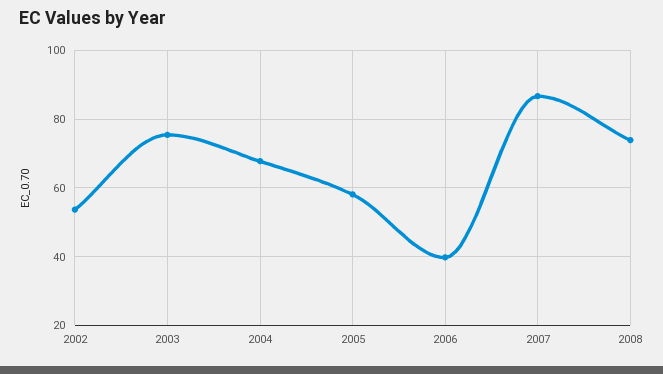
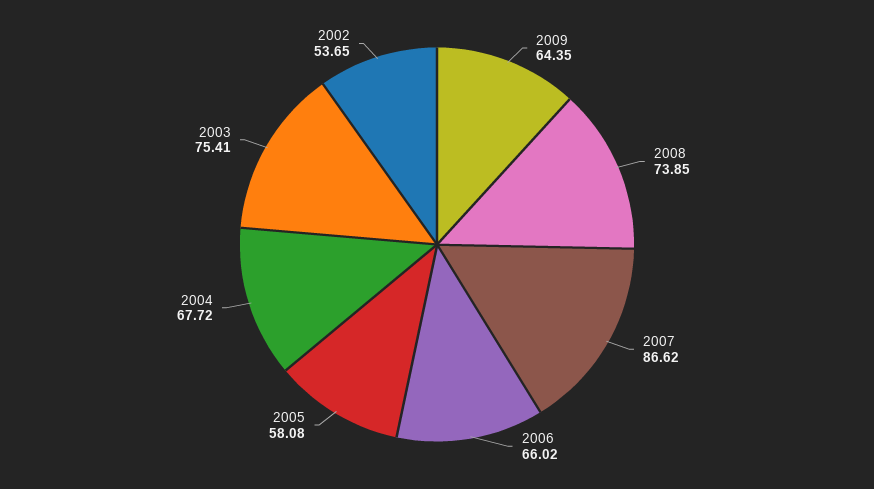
2006: 40 -> 66.02
2009: none -> 64.35

